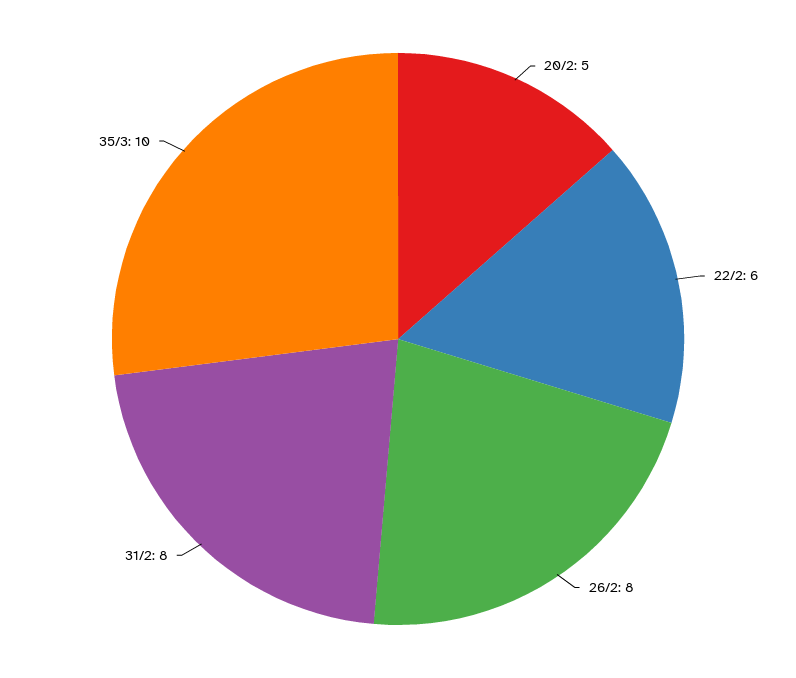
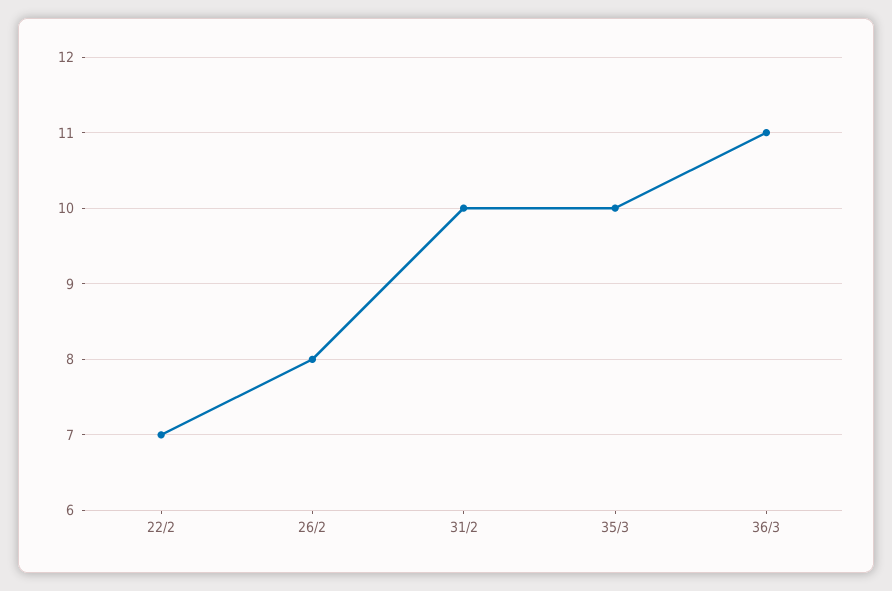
20/2: 5 -> none
22/2: 6 -> 7
31/2: 8 -> 10
36/3: none -> 11

